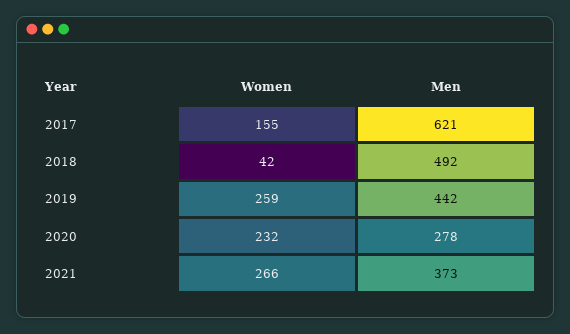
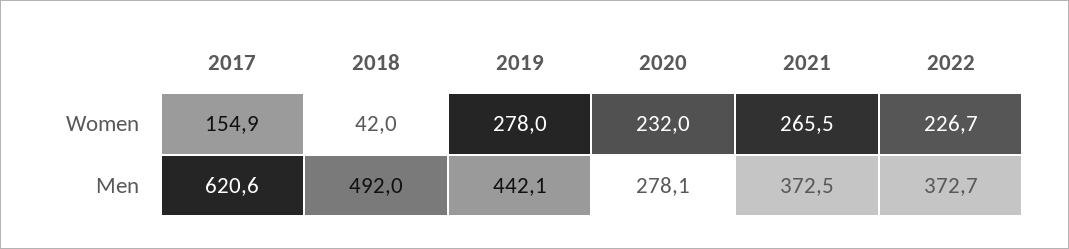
Women, 2019: 259 -> 278
Women, 2022: none -> 226.7
Men, 2022: none -> 372.7

